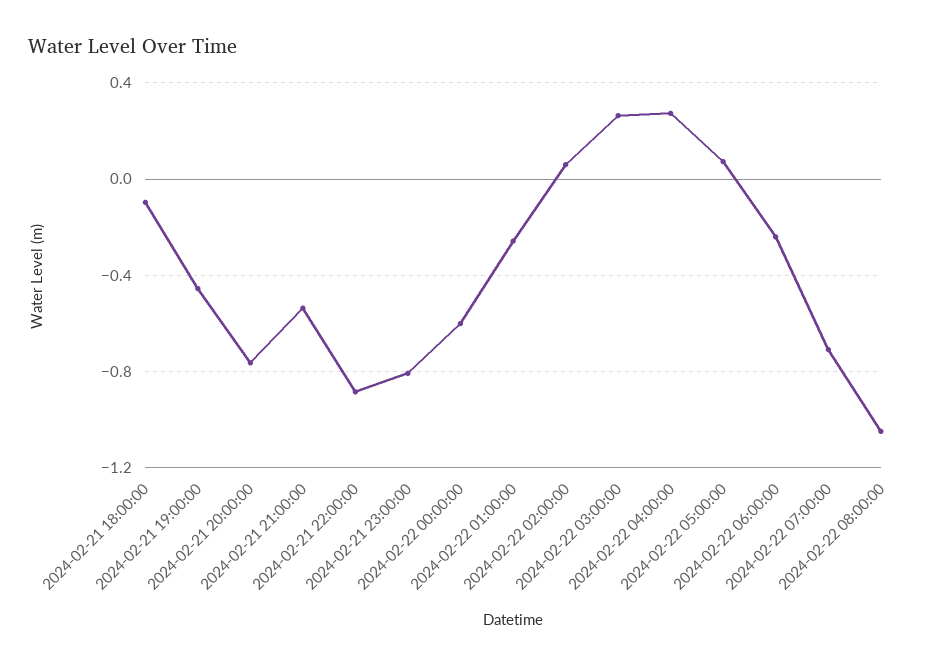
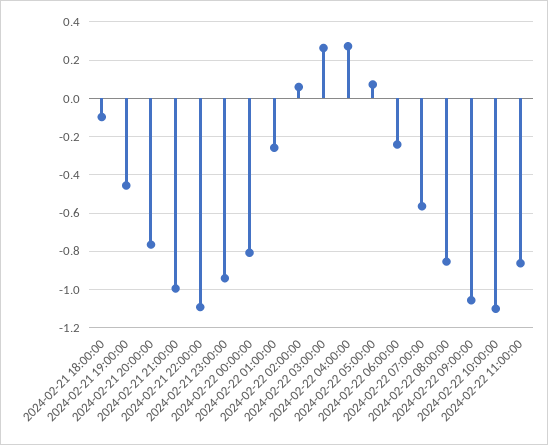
2024-02-21 21:00:00: -0.55 -> -1
2024-02-21 22:00:00: -0.9 -> -1.1
2024-02-21 23:00:00: -0.8 -> -0.95
2024-02-22 00:00:00: -0.6 -> -0.8
2024-02-22 07:00:00: -0.7 -> -0.55
2024-02-22 08:00:00: -1.05 -> -0.85
2024-02-22 09:00:00: none -> -1.05
2024-02-22 10:00:00: none -> -1.1
2024-02-22 11:00:00: none -> -0.85

